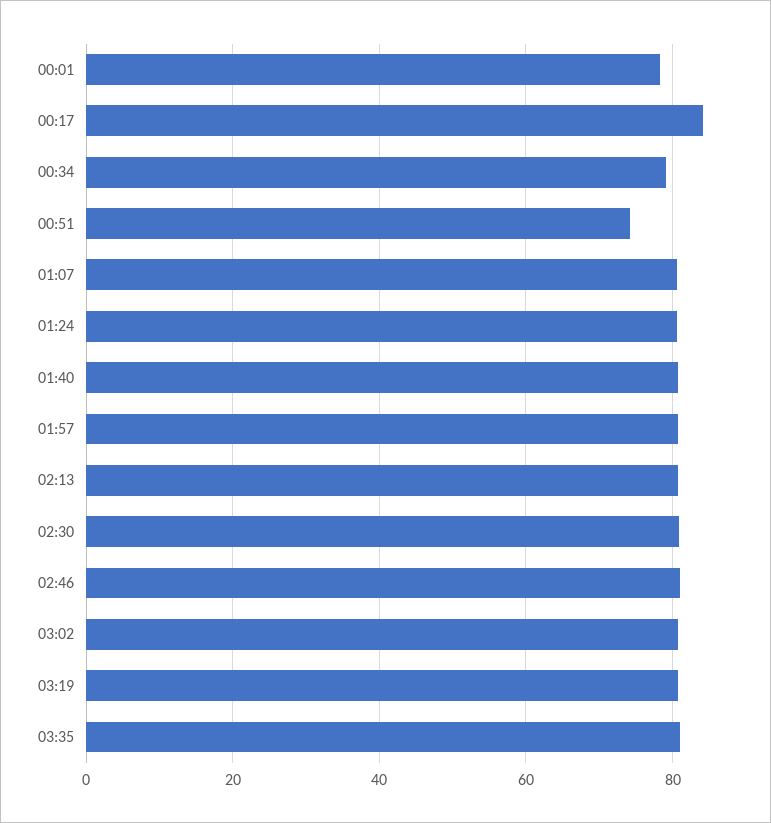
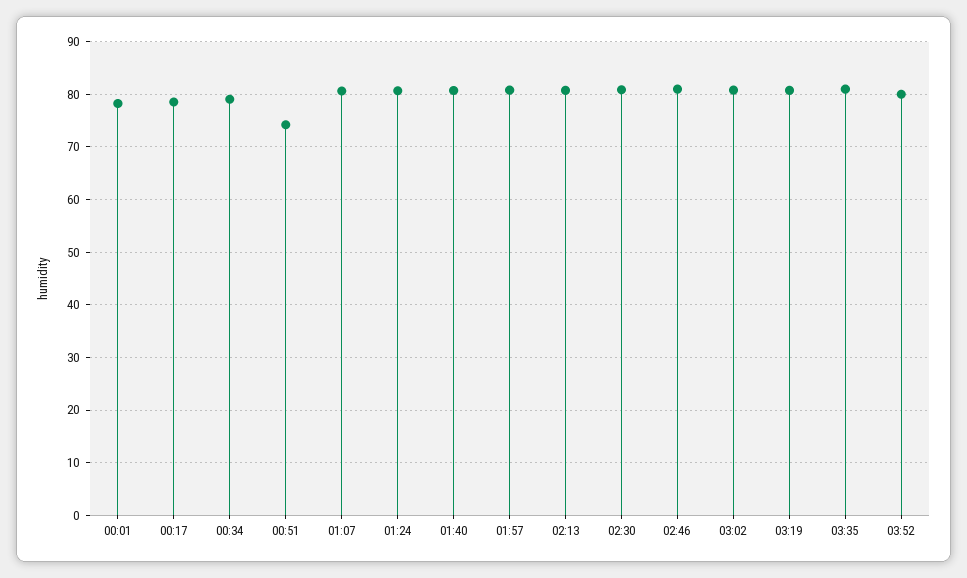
00:17: 84 -> 78
03:52: none -> 80

